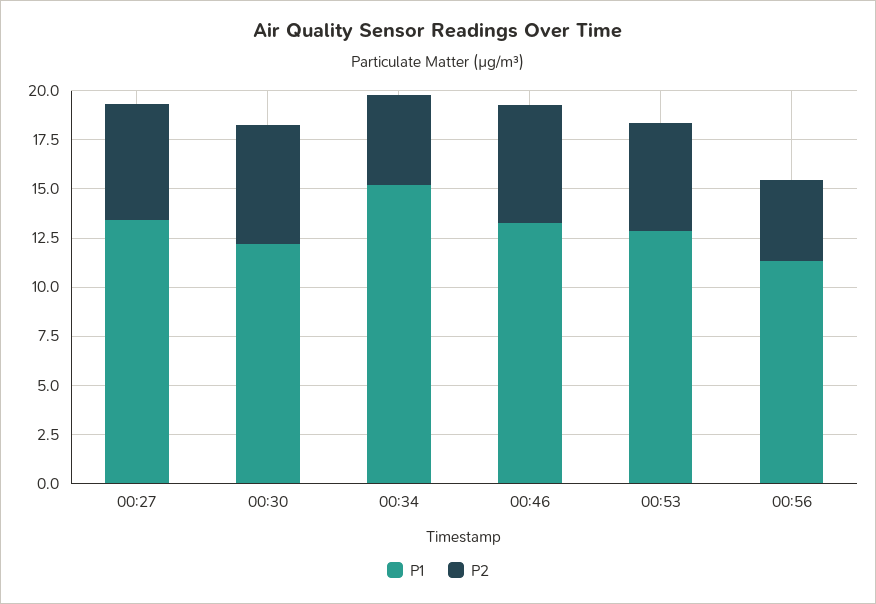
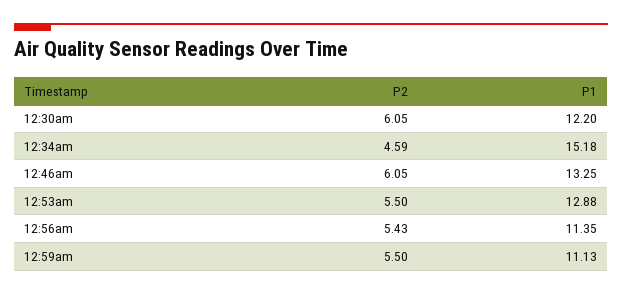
P1, 00:27: 13.5 -> none
P2, 00:27: 6 -> none
P2, 00:56: 4 -> 5.43
P2, 12:59am: none -> 5.5
P1, 12:59am: none -> 11.13

